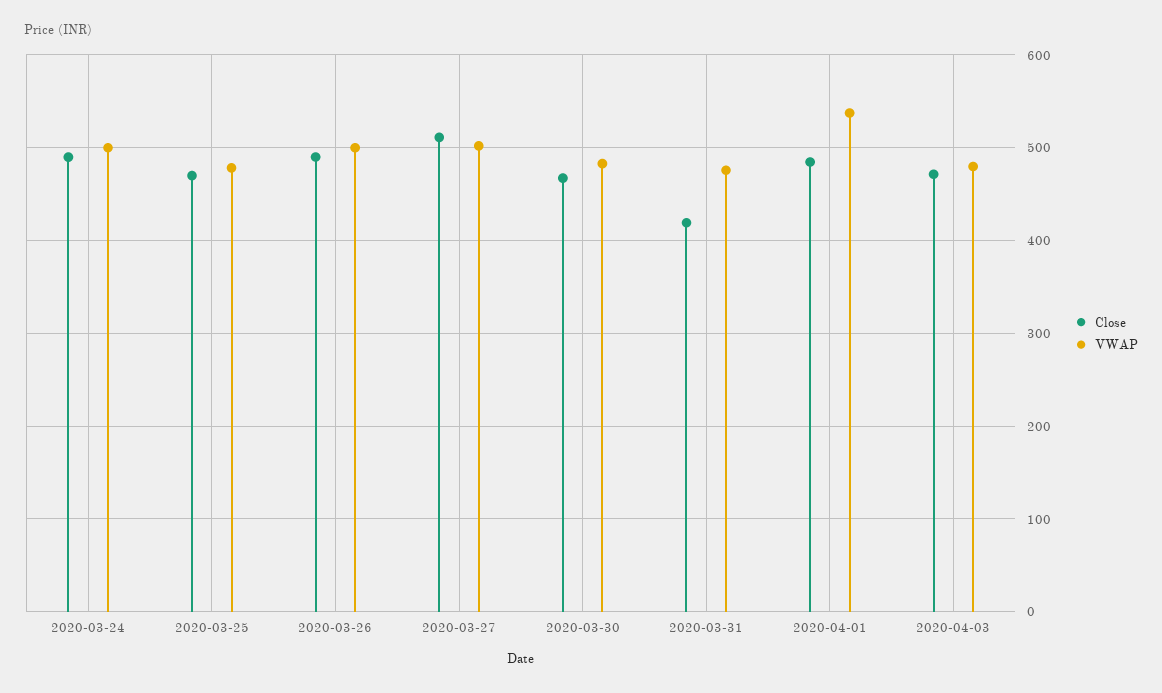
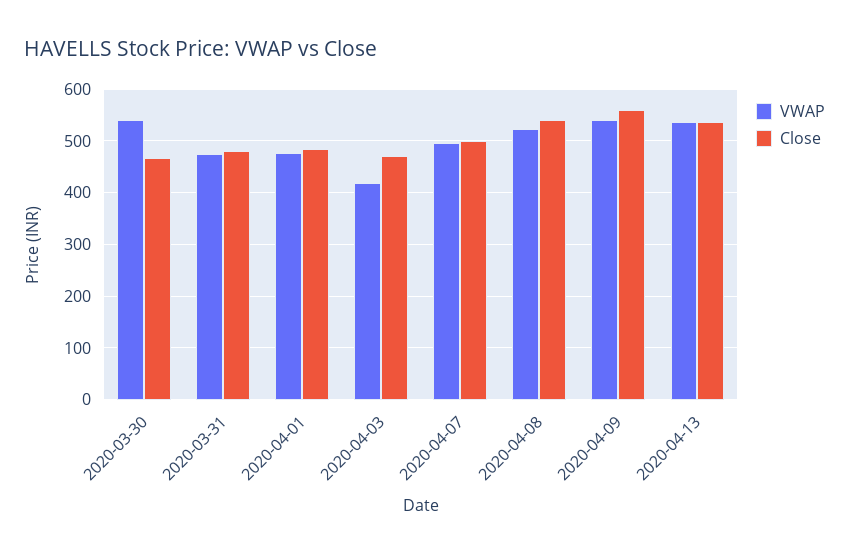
Close, 2020-03-24: 490 -> none
VWAP, 2020-03-24: 500 -> none
Close, 2020-03-25: 470 -> none
VWAP, 2020-03-25: 480 -> none
Close, 2020-03-26: 490 -> none
VWAP, 2020-03-26: 500 -> none
Close, 2020-03-27: 510 -> none
VWAP, 2020-03-27: 500 -> none
VWAP, 2020-03-30: 480 -> 540
Close, 2020-03-31: 420 -> 480
VWAP, 2020-04-01: 540 -> 480
VWAP, 2020-04-03: 480 -> 420
VWAP, 2020-04-07: none -> 500
Close, 2020-04-07: none -> 500
VWAP, 2020-04-08: none -> 520
Close, 2020-04-08: none -> 540
VWAP, 2020-04-09: none -> 540
Close, 2020-04-09: none -> 560
VWAP, 2020-04-13: none -> 540
Close, 2020-04-13: none -> 540

